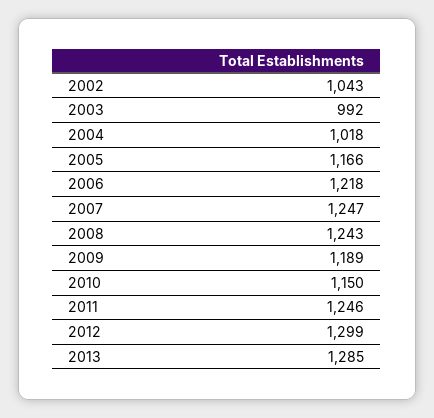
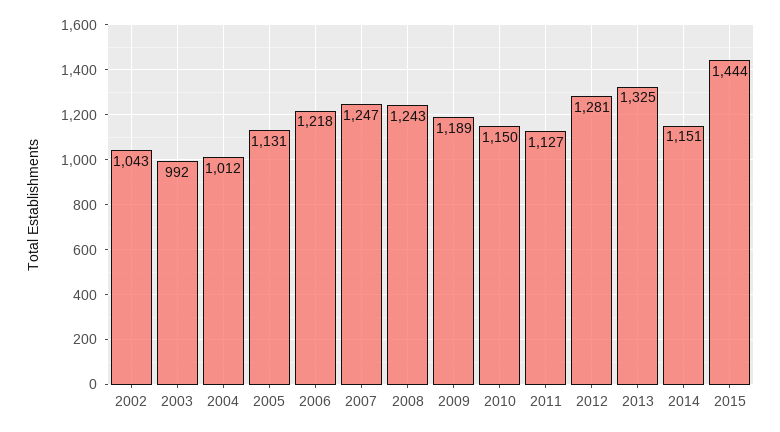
2004: 1018 -> 1012
2005: 1166 -> 1131
2011: 1246 -> 1127
2012: 1299 -> 1281
2013: 1285 -> 1325
2014: none -> 1151
2015: none -> 1444

